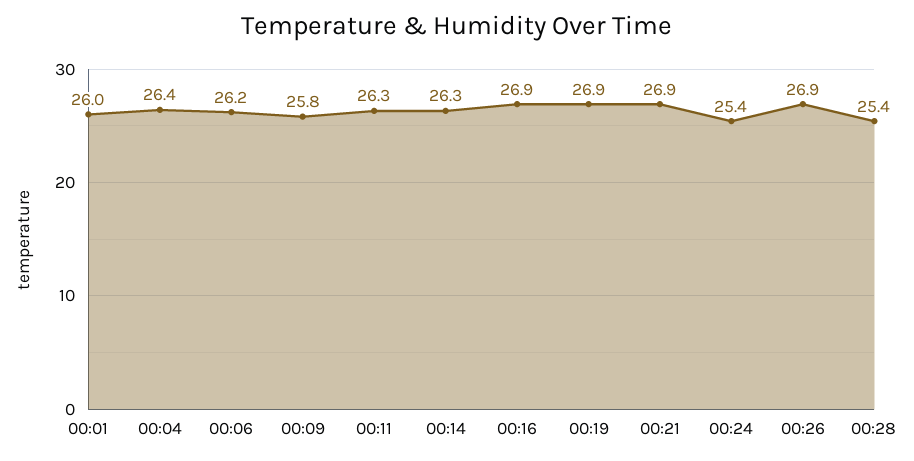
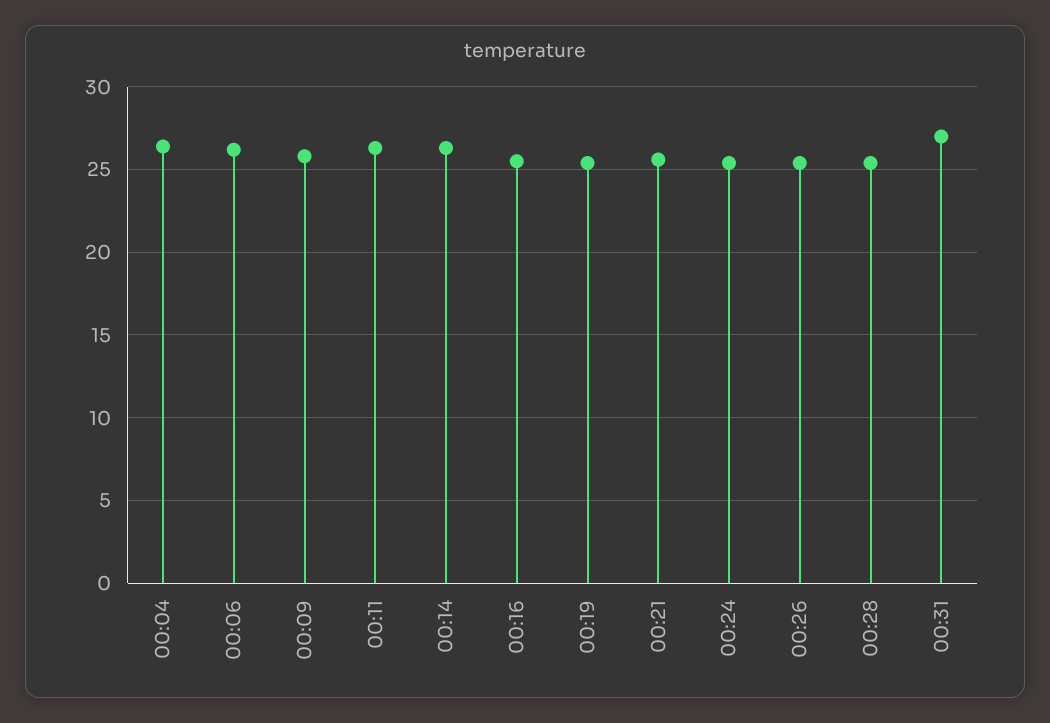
00:01: 26 -> none
00:16: 26.9 -> 25.5
00:19: 26.9 -> 25.5
00:21: 26.9 -> 25.5
00:26: 26.9 -> 25.5
00:31: none -> 27

